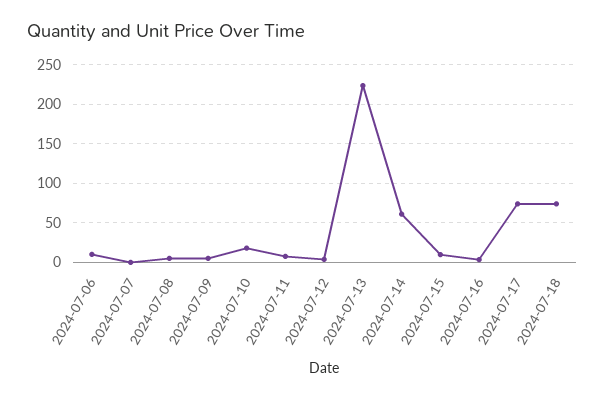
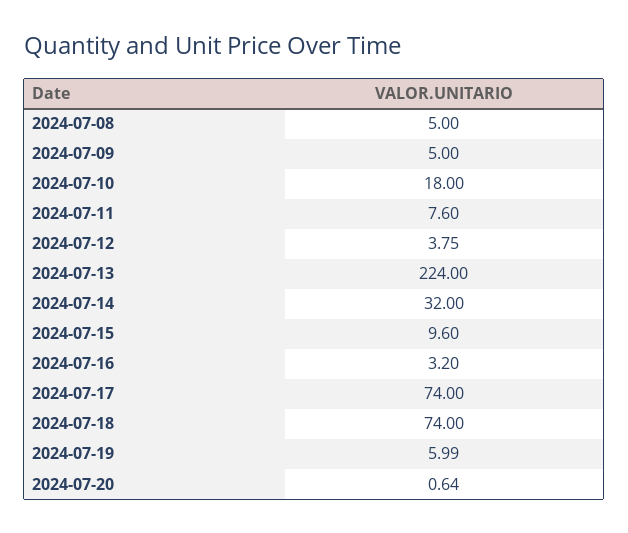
2024-07-06: 10 -> none
2024-07-07: 0 -> none
2024-07-14: 60 -> 32
2024-07-19: none -> 5.99
2024-07-20: none -> 0.64

